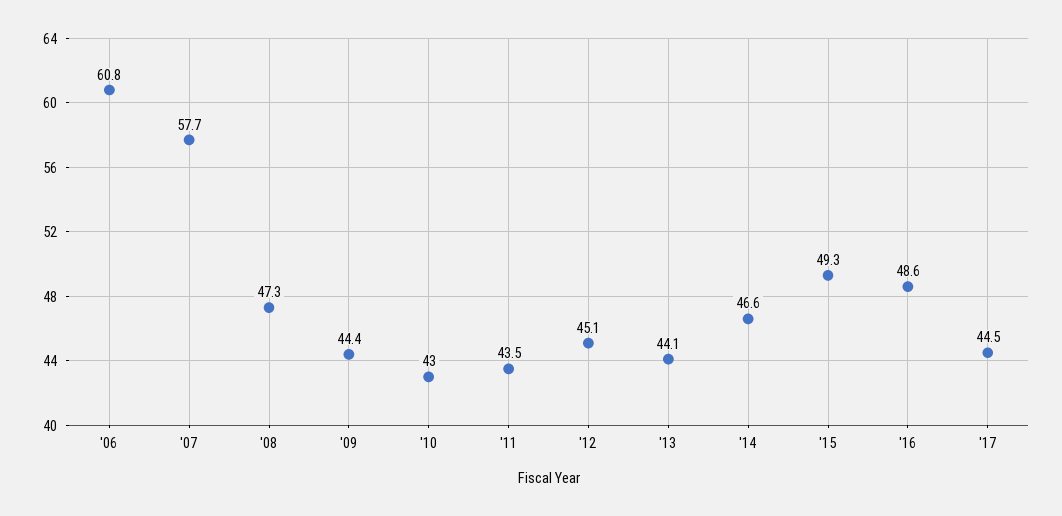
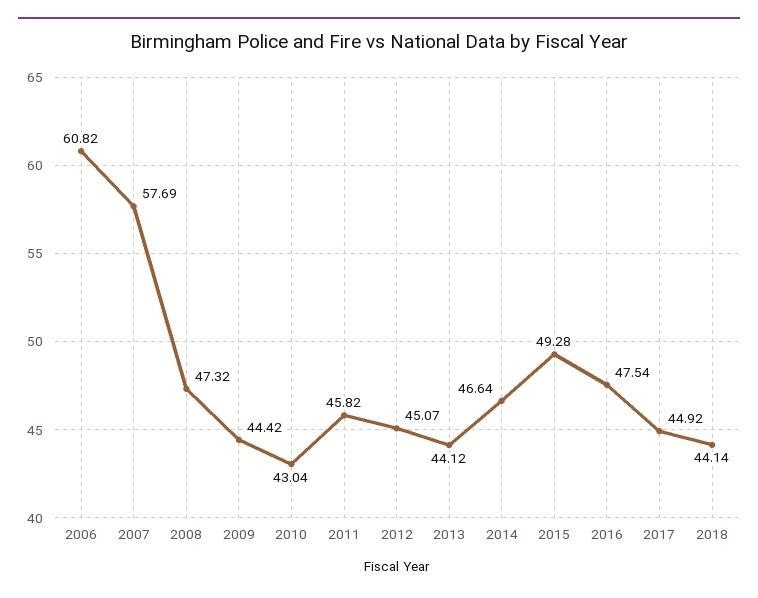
'11: 43.5 -> 45.82
'16: 48.6 -> 47.54
'17: 44.5 -> 44.92
2018: none -> 44.14

